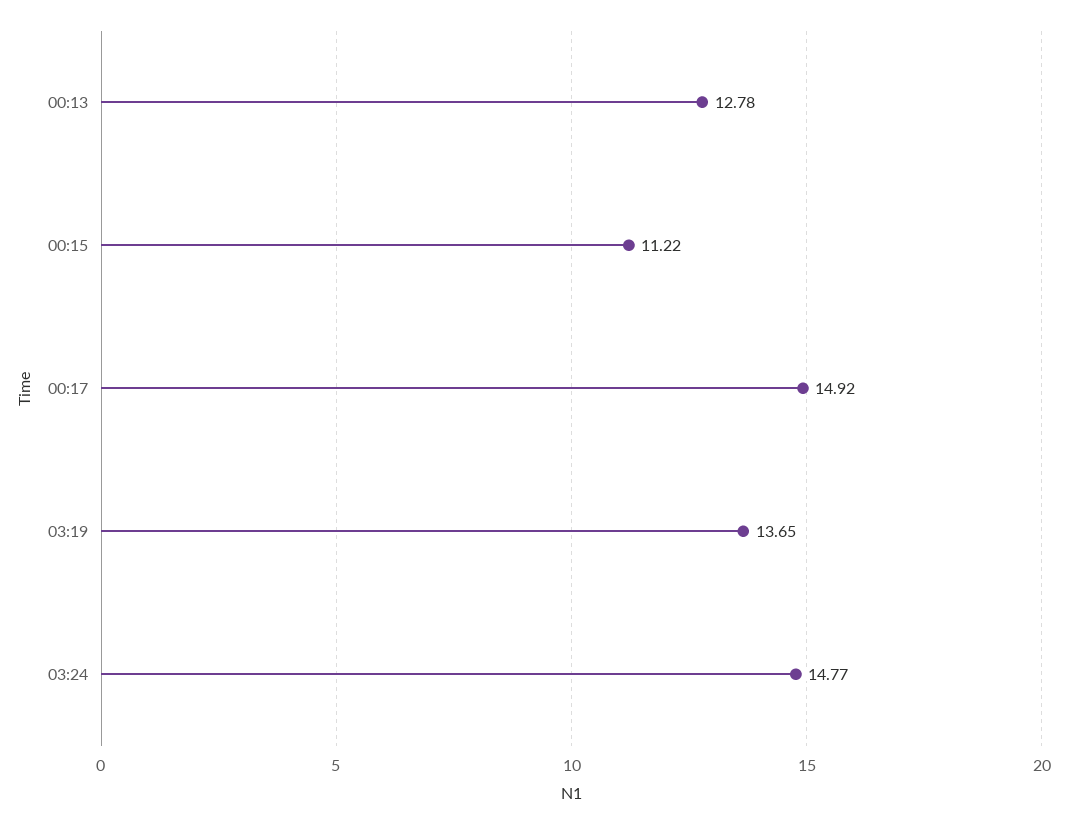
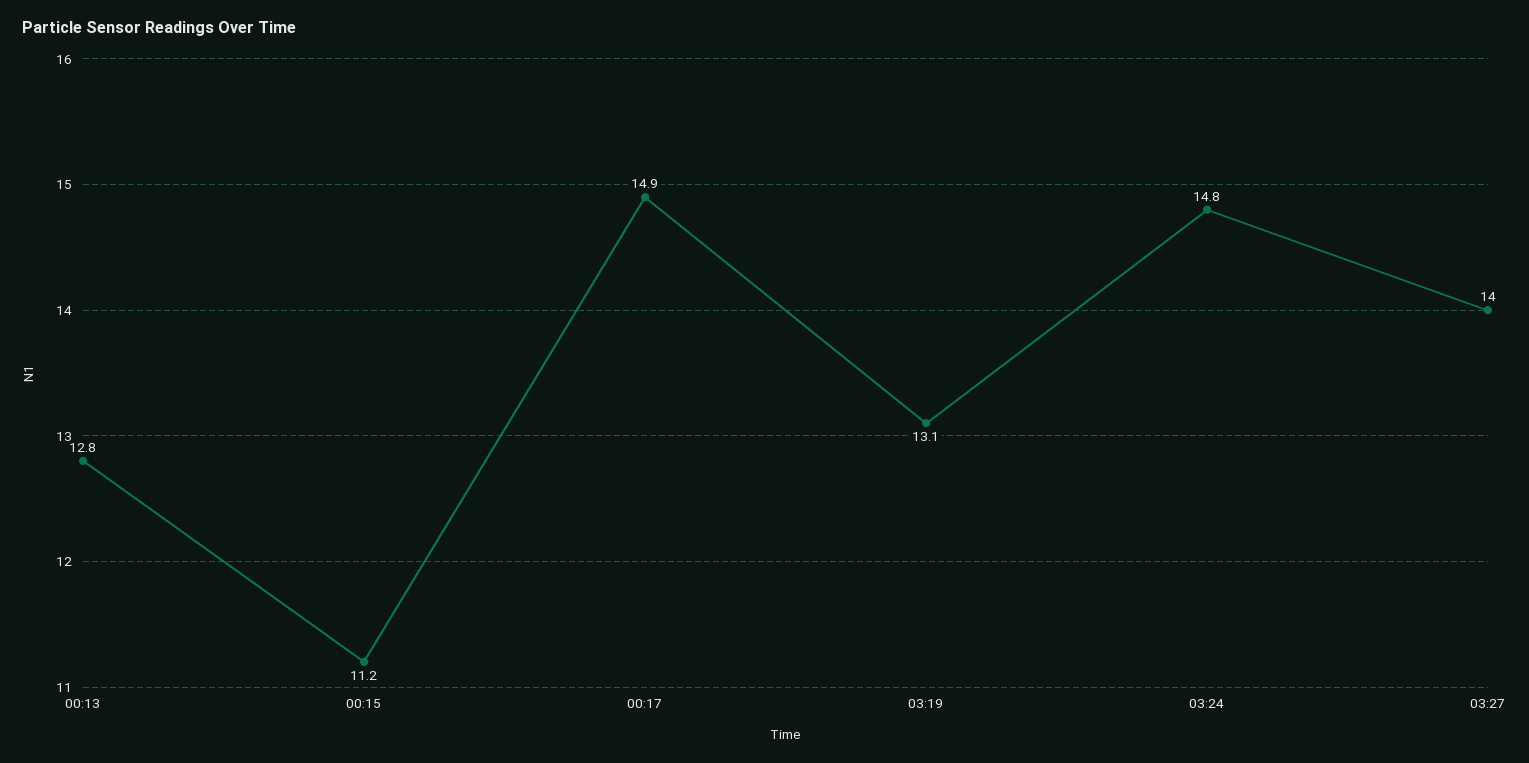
03:19: 13.65 -> 13.1
03:27: none -> 14

